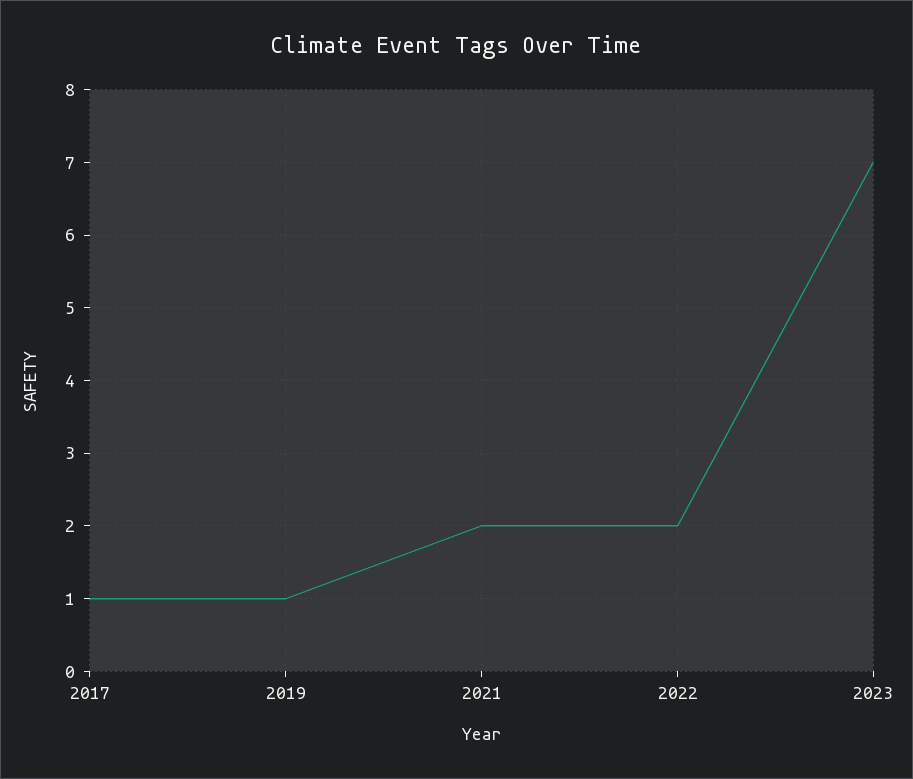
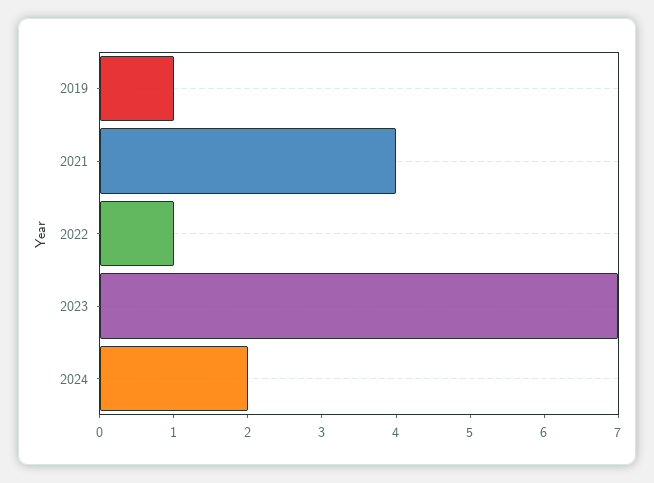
2017: 1 -> none
2021: 2 -> 4
2022: 2 -> 1
2024: none -> 2

